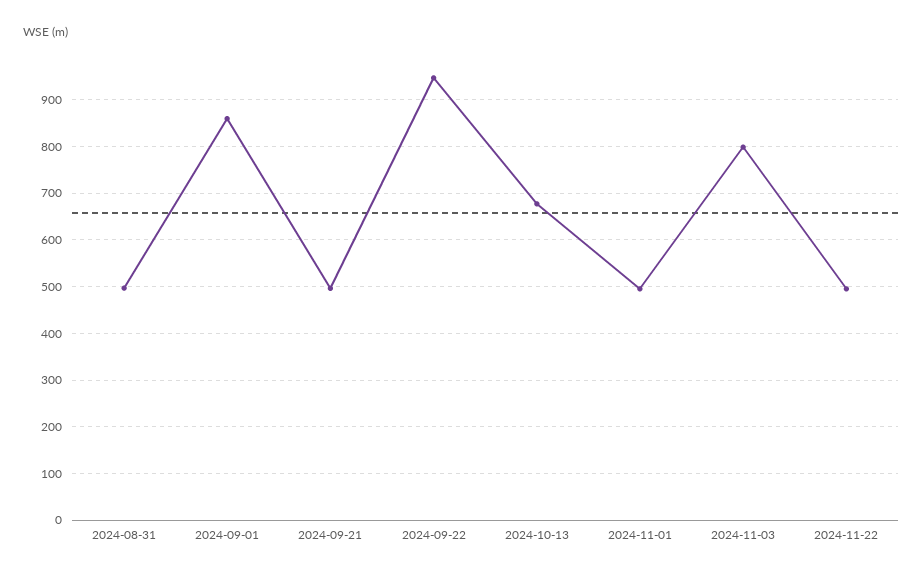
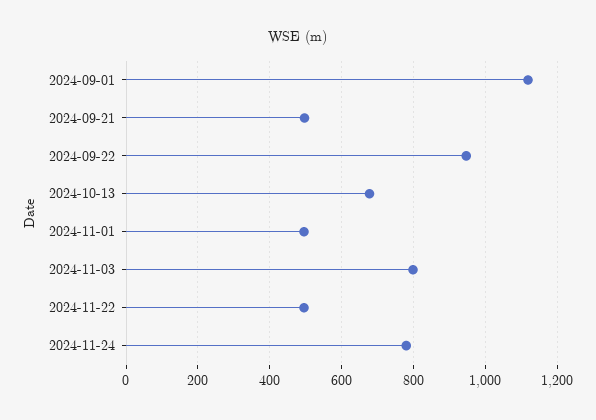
2024-08-31: 500 -> none
2024-09-01: 860 -> 1120
2024-11-24: none -> 780

